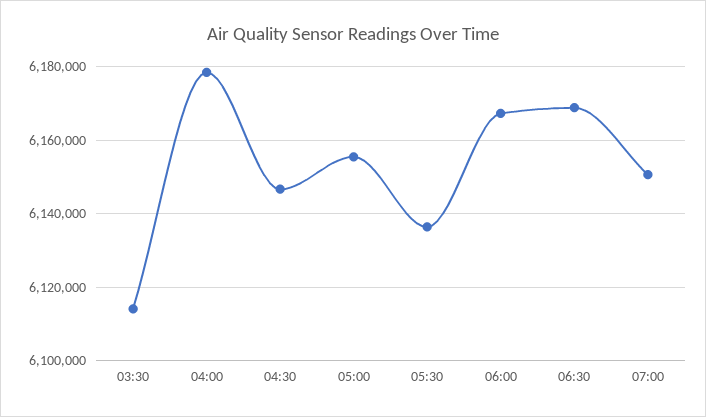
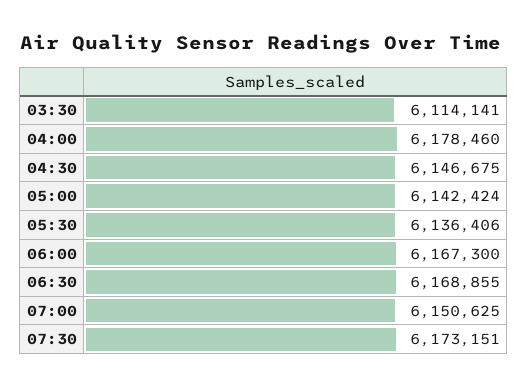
05:00: 6156000 -> 6142424
07:30: none -> 6173151

